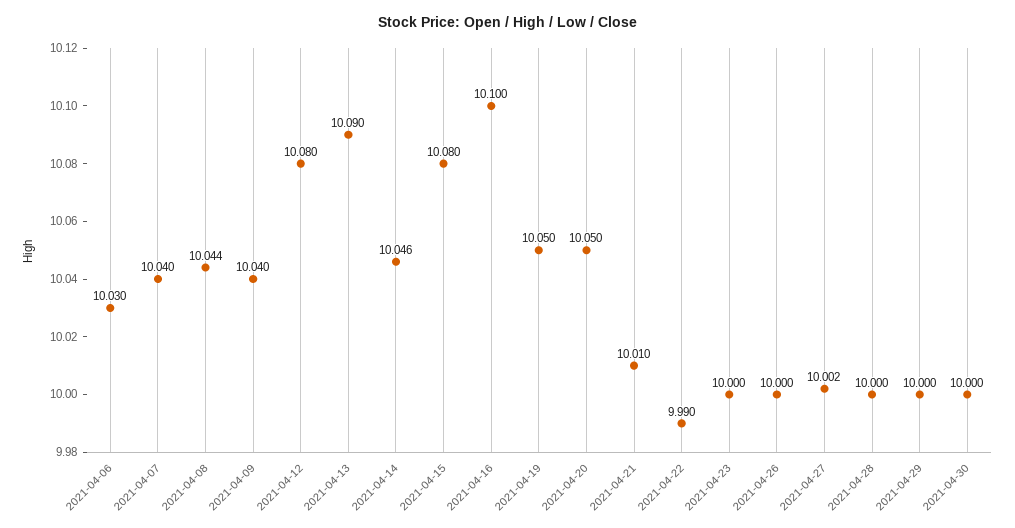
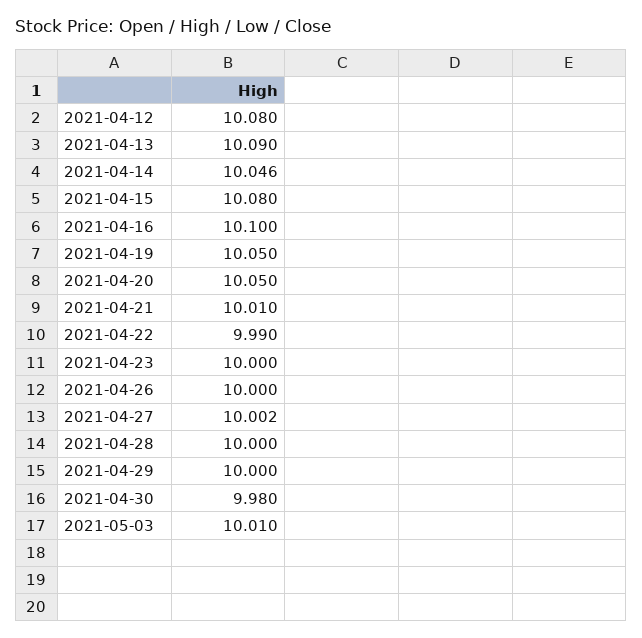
2021-04-06: 10.03 -> none
2021-04-07: 10.04 -> none
2021-04-08: 10.044 -> none
2021-04-09: 10.04 -> none
2021-04-30: 10 -> 9.98
2021-05-03: none -> 10.01

